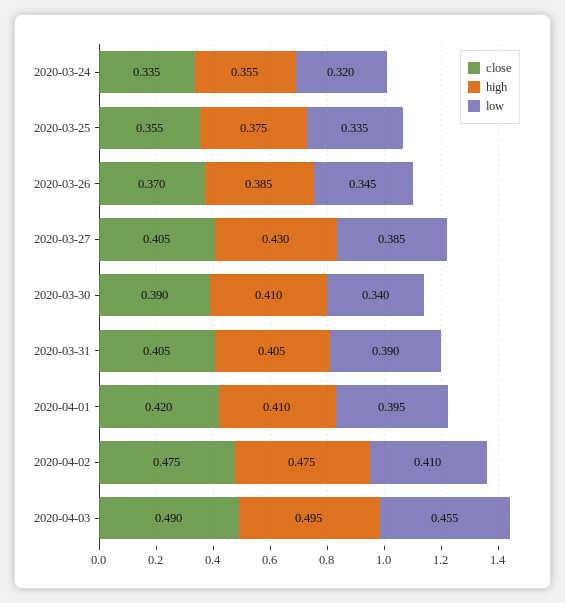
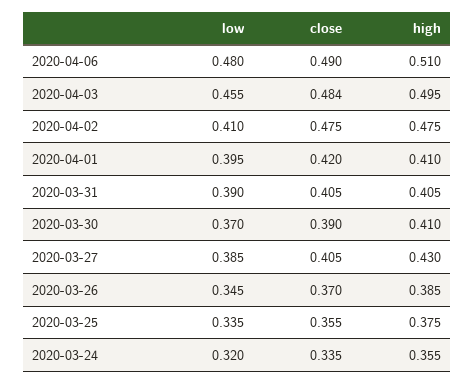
low, 2020-03-30: 0.34 -> 0.37
close, 2020-04-03: 0.49 -> 0.484
low, 2020-04-06: none -> 0.48
close, 2020-04-06: none -> 0.49
high, 2020-04-06: none -> 0.51

